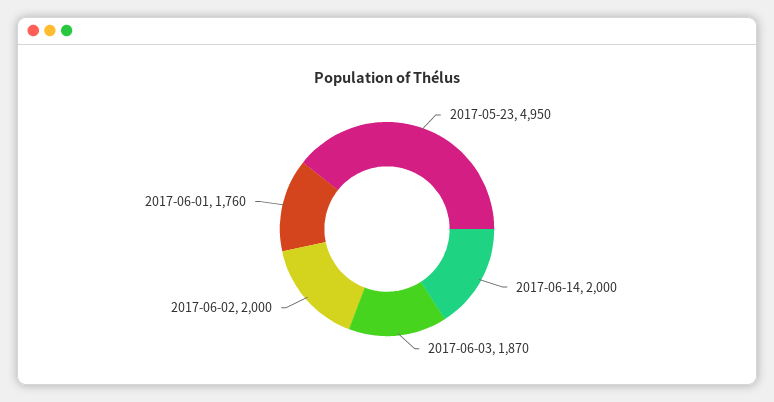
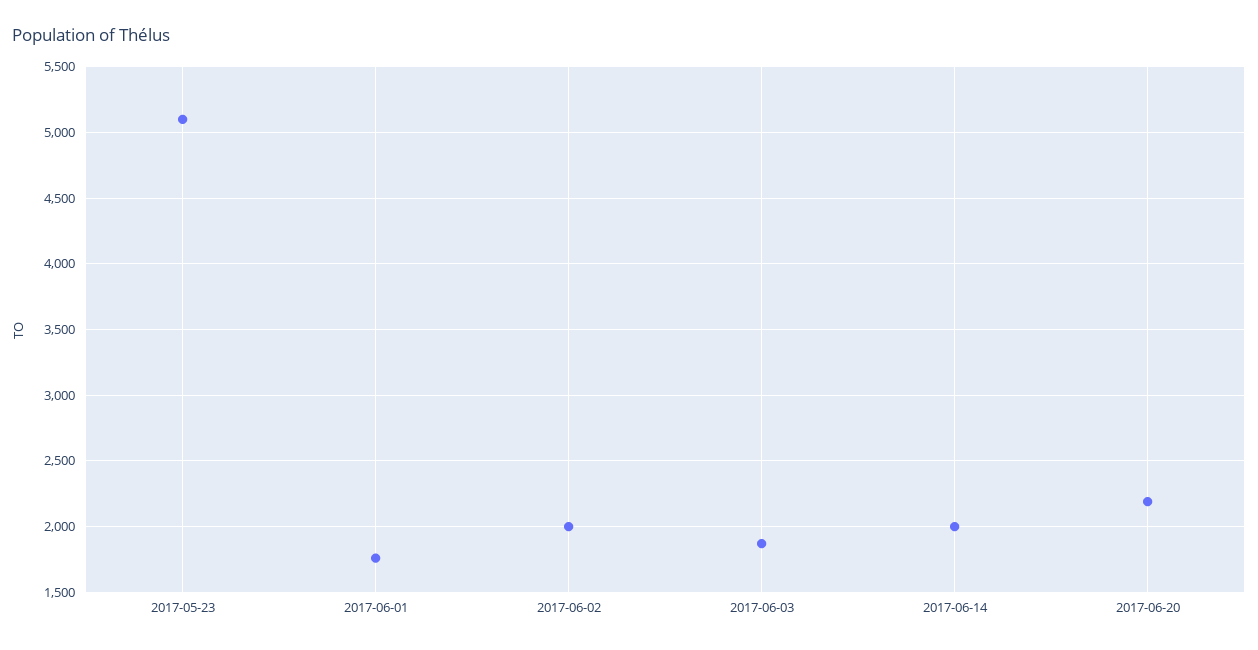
2017-05-23: 4950 -> 5100
2017-06-20: none -> 2200

